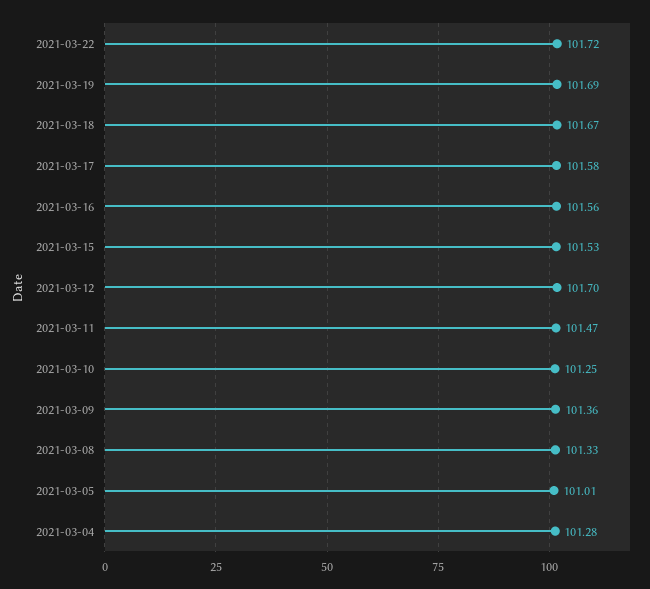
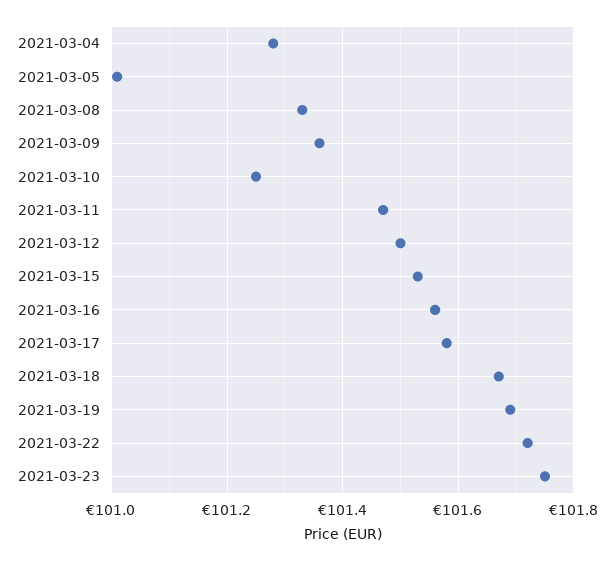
2021-03-12: 101.7 -> 101.5
2021-03-23: none -> 101.75

